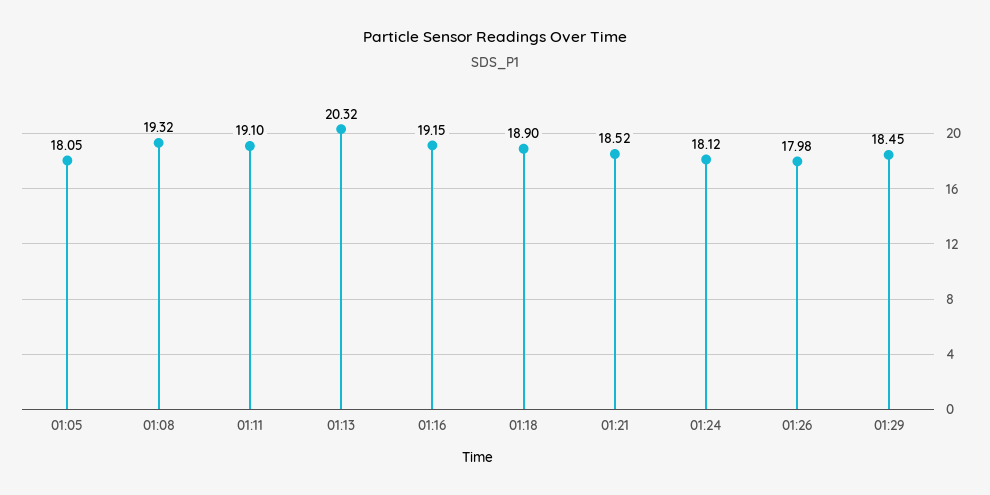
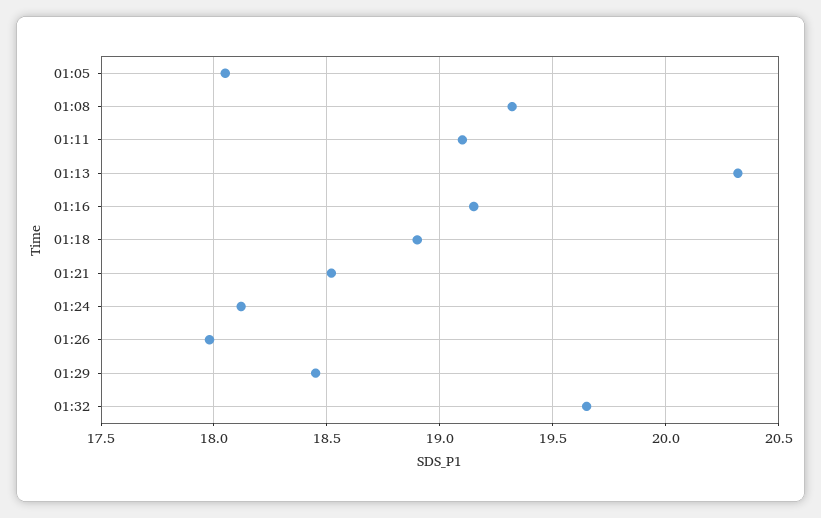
01:32: none -> 19.65

